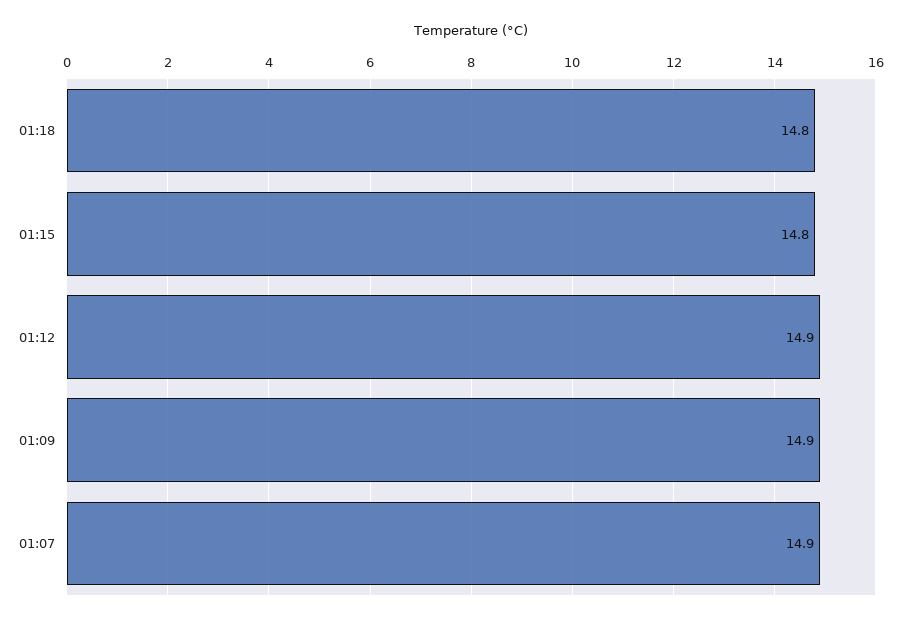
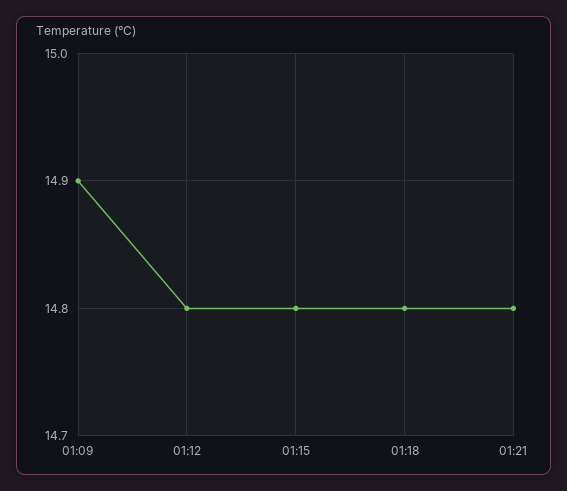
01:12: 14.9 -> 14.8
01:07: 14.9 -> none
01:21: none -> 14.8

